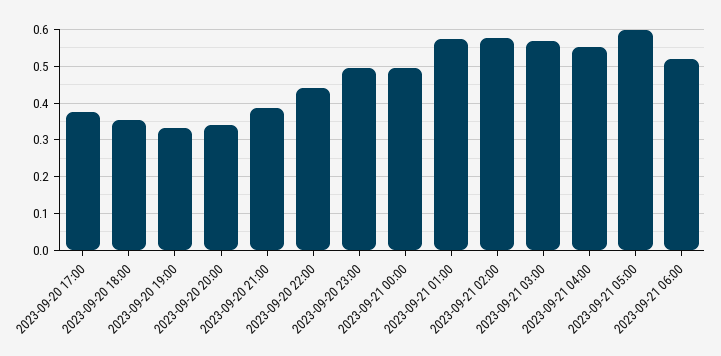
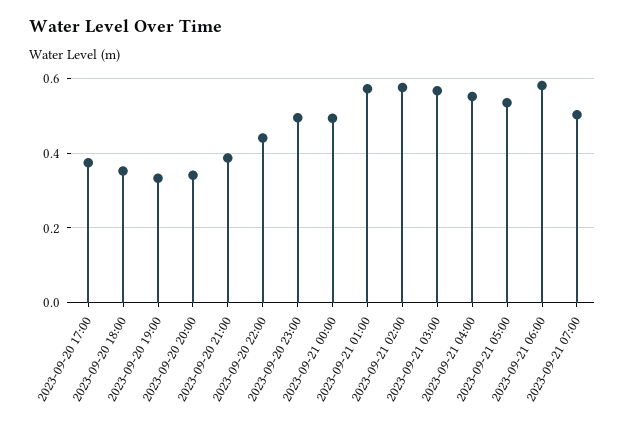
2023-09-21 05:00: 0.6 -> 0.54
2023-09-21 06:00: 0.52 -> 0.58
2023-09-21 07:00: none -> 0.5

